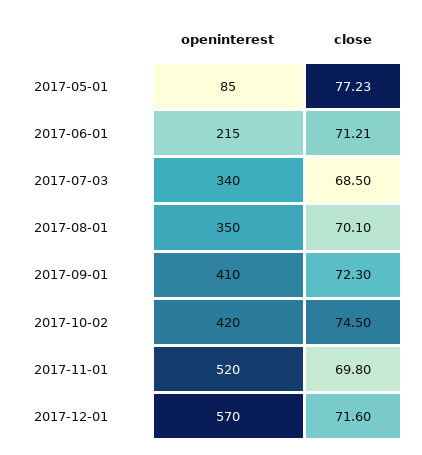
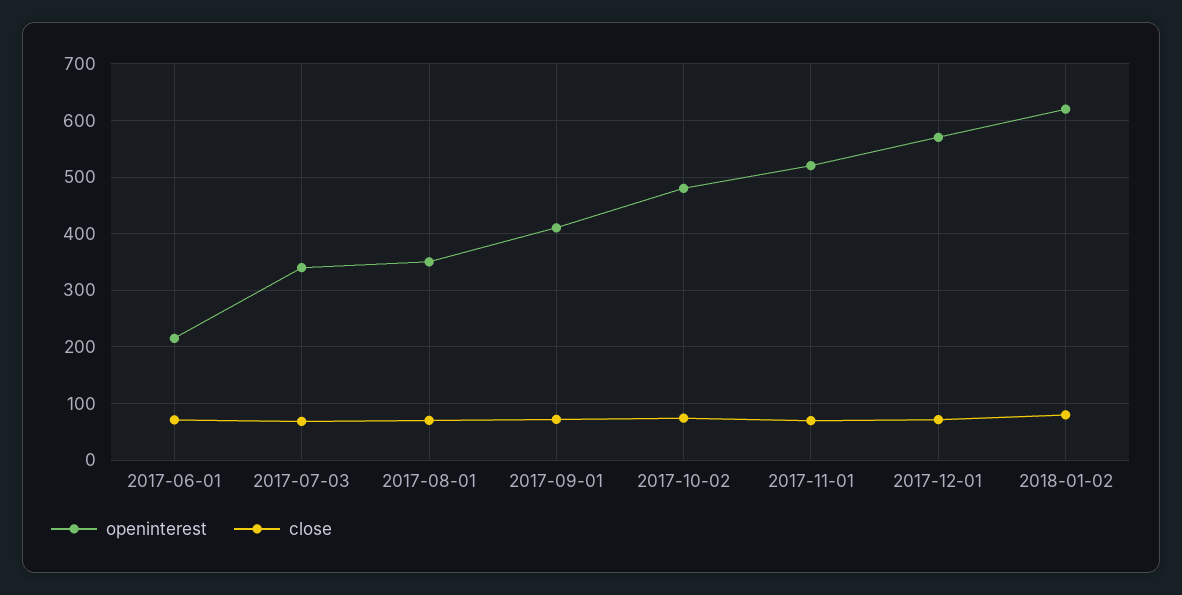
openinterest, 2017-05-01: 85 -> none
close, 2017-05-01: 77.23 -> none
openinterest, 2017-10-02: 420 -> 480
openinterest, 2018-01-02: none -> 620
close, 2018-01-02: none -> 80

